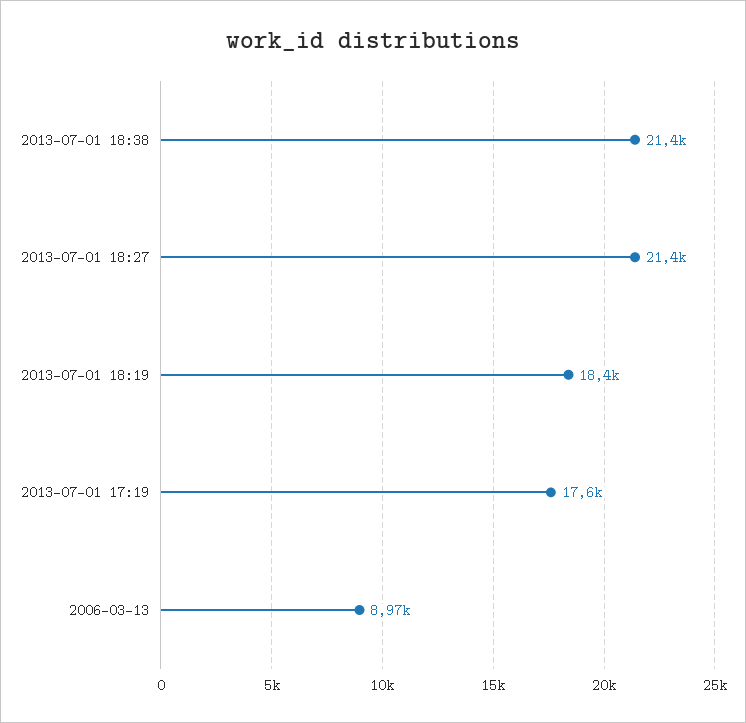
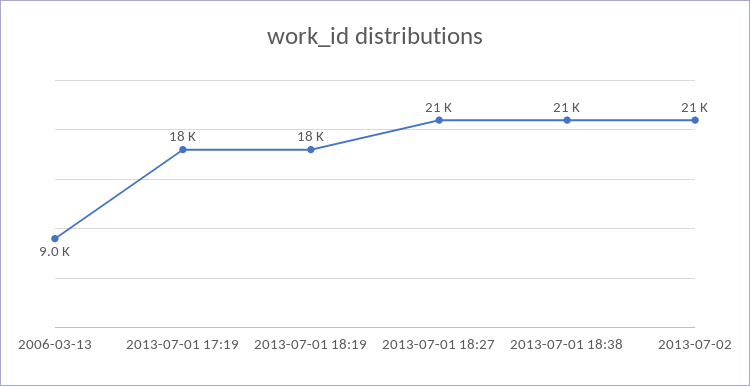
2013-07-02: none -> 21000

